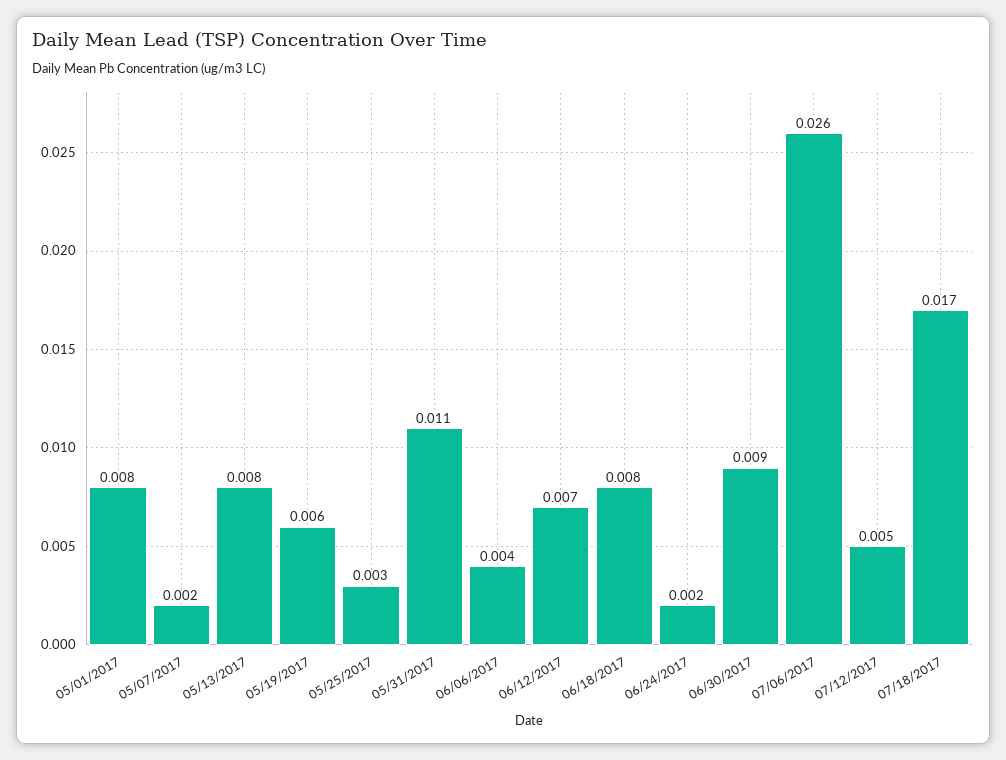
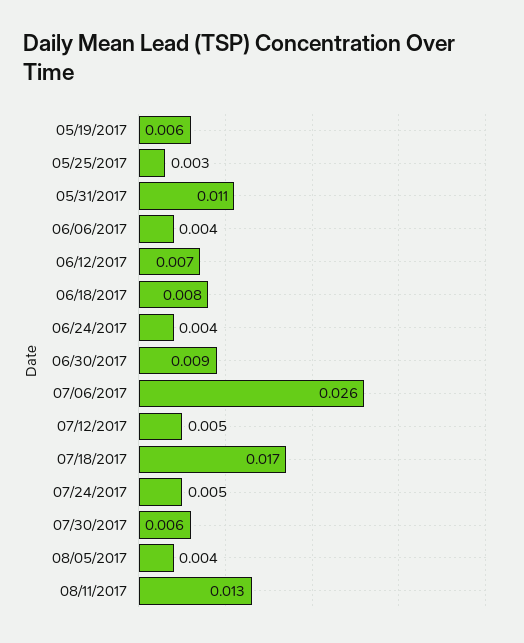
05/01/2017: 0.008 -> none
05/07/2017: 0.002 -> none
05/13/2017: 0.008 -> none
06/24/2017: 0.002 -> 0.004
07/24/2017: none -> 0.005
07/30/2017: none -> 0.006
08/05/2017: none -> 0.004
08/11/2017: none -> 0.013

